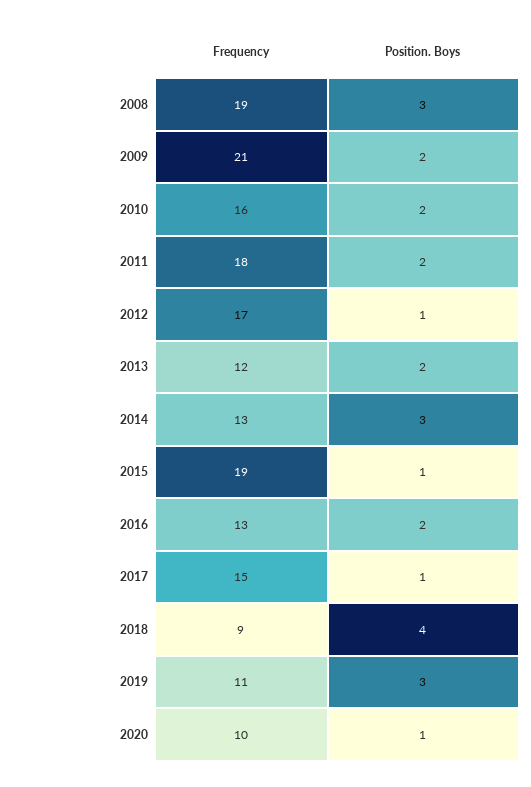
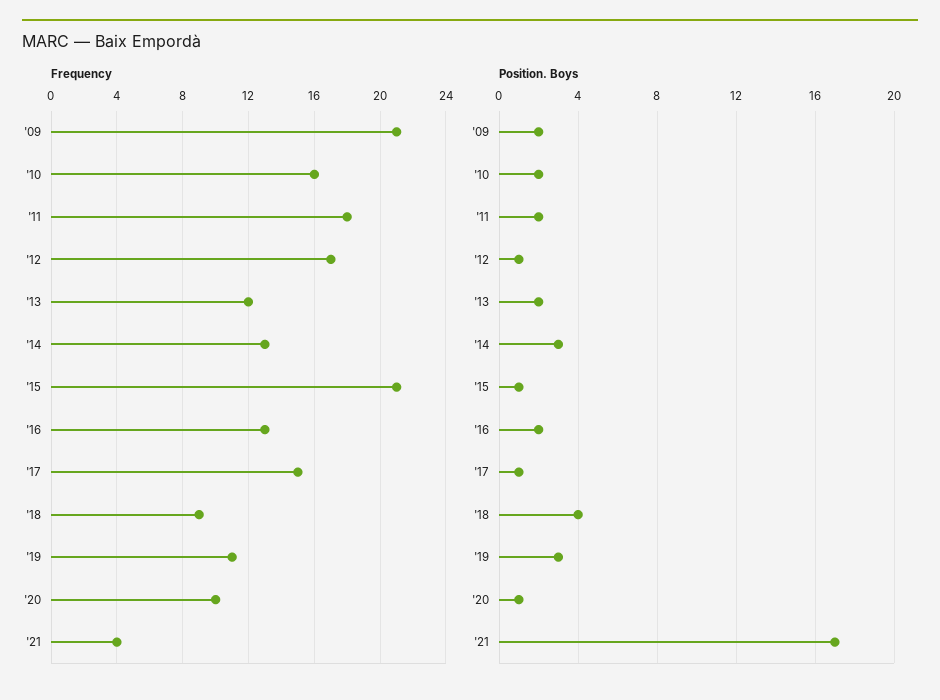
Frequency, 2008: 19 -> none
Position. Boys, 2008: 3 -> none
Frequency, 2015: 19 -> 21
Frequency, '21: none -> 4
Position. Boys, '21: none -> 17

